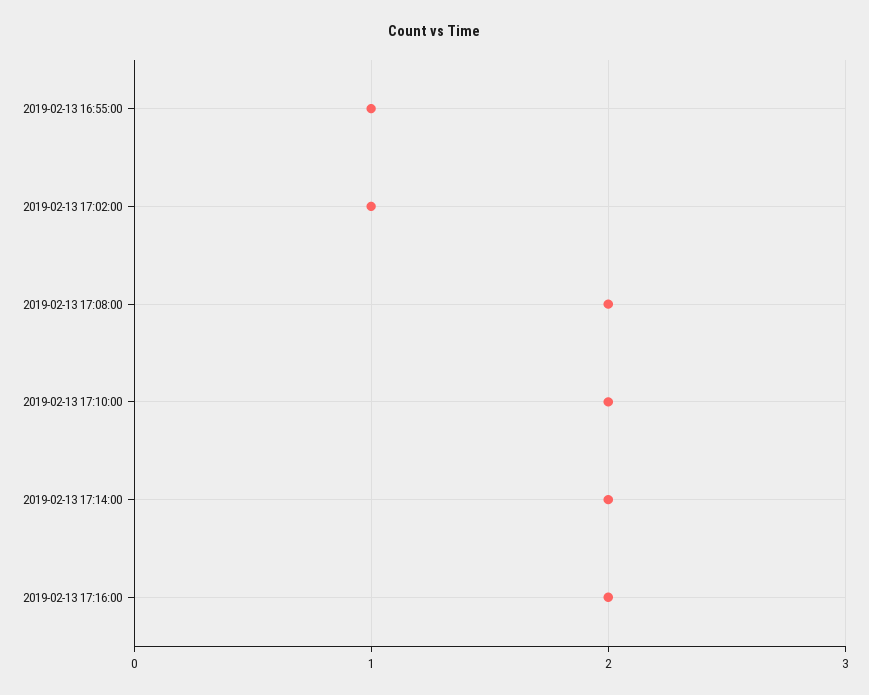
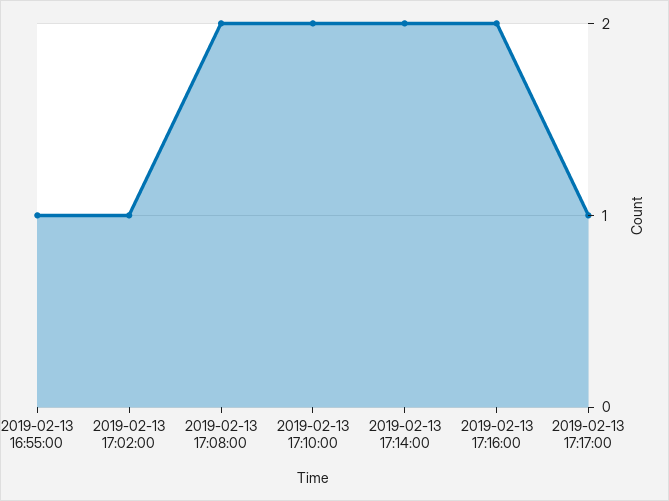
2019-02-13 17:17:00: none -> 1

